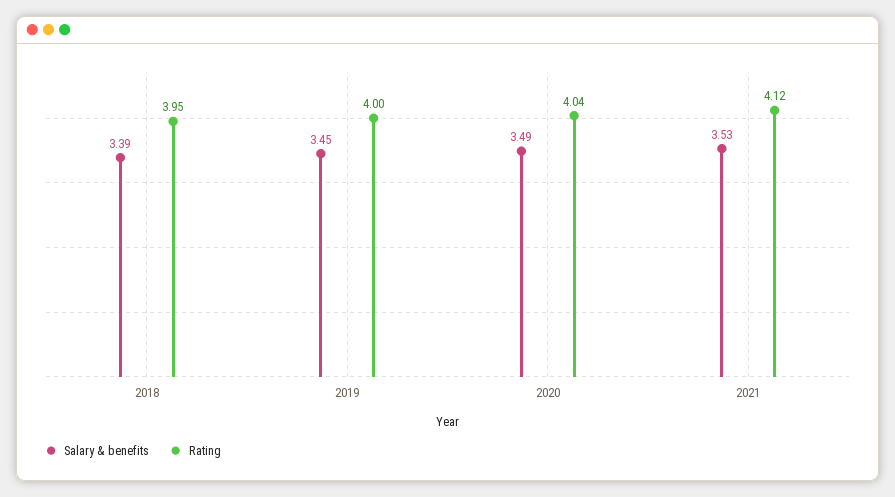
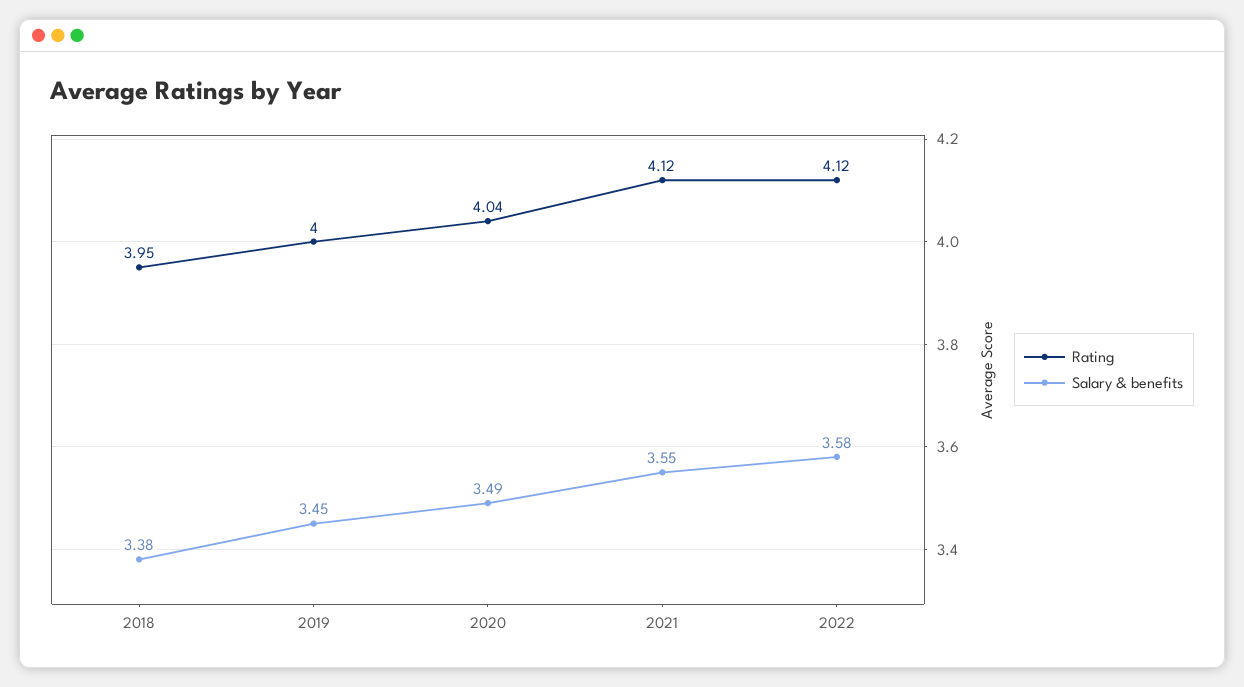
Salary & benefits, 2018: 3.39 -> 3.38
Salary & benefits, 2021: 3.53 -> 3.55
Rating, 2022: none -> 4.12
Salary & benefits, 2022: none -> 3.58

